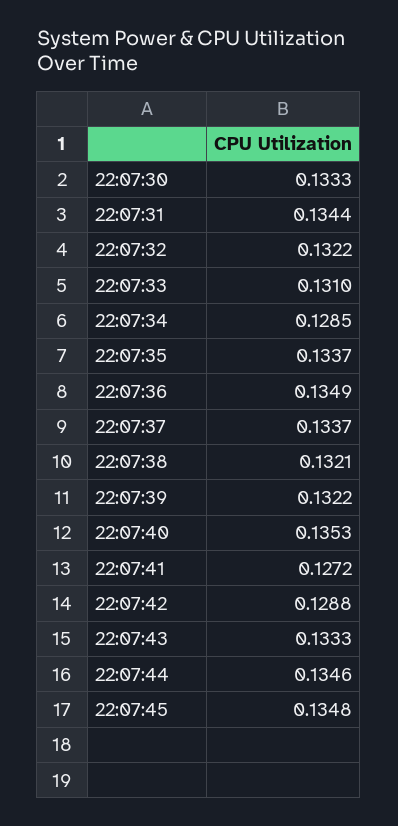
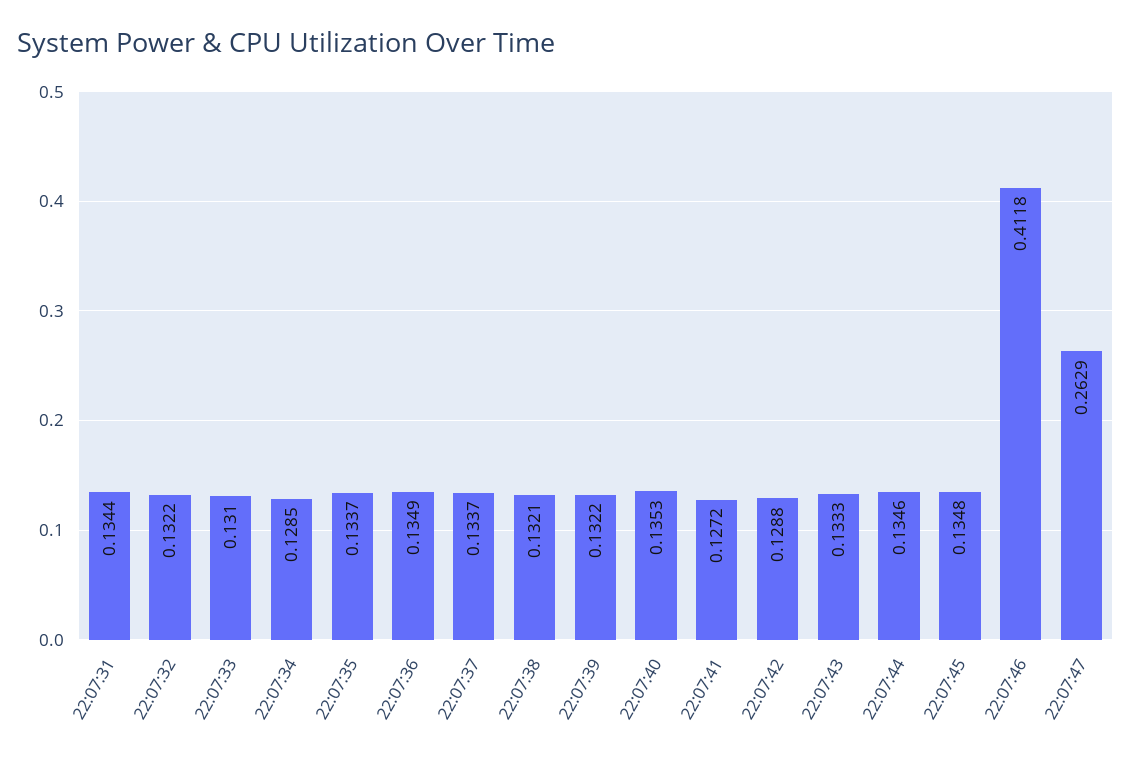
22:07:30: 0.1333 -> none
22:07:46: none -> 0.4118
22:07:47: none -> 0.2629

